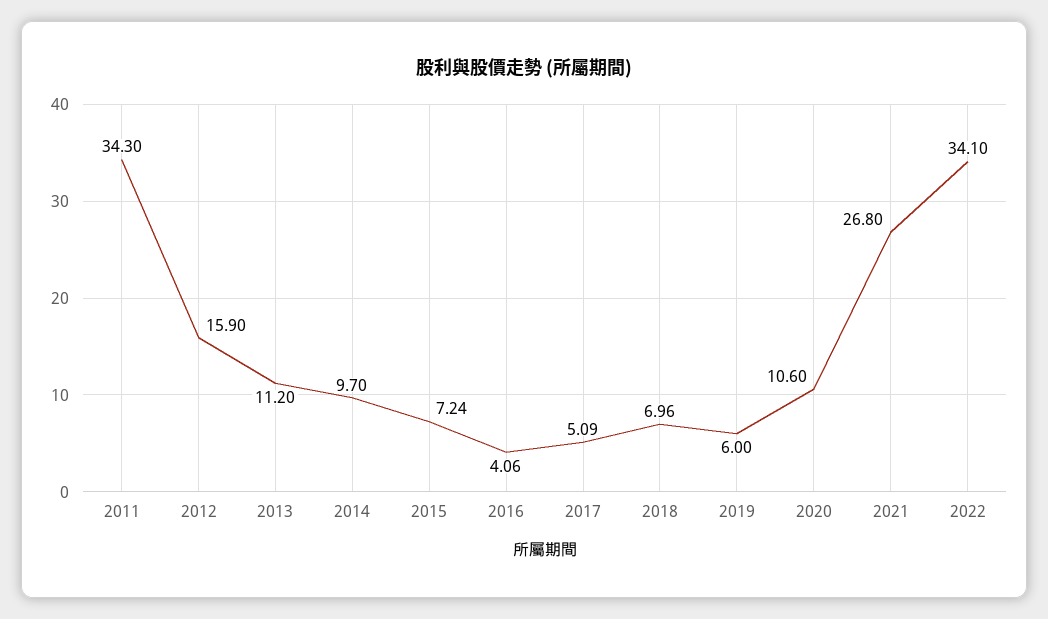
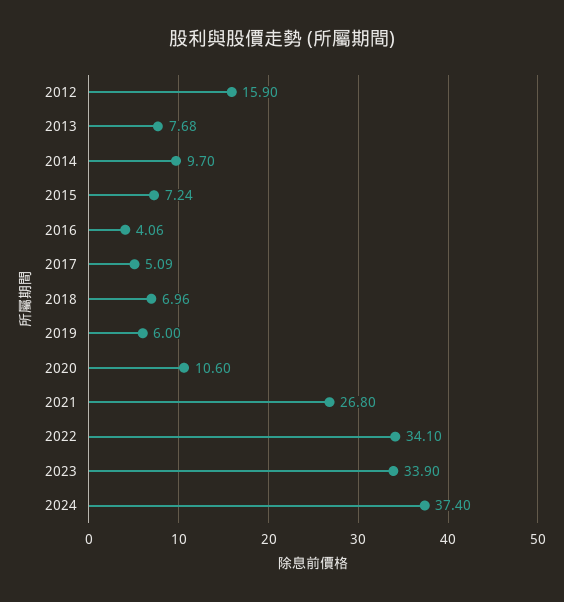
2011: 34.3 -> none
2013: 11.2 -> 7.68
2023: none -> 33.9
2024: none -> 37.4

